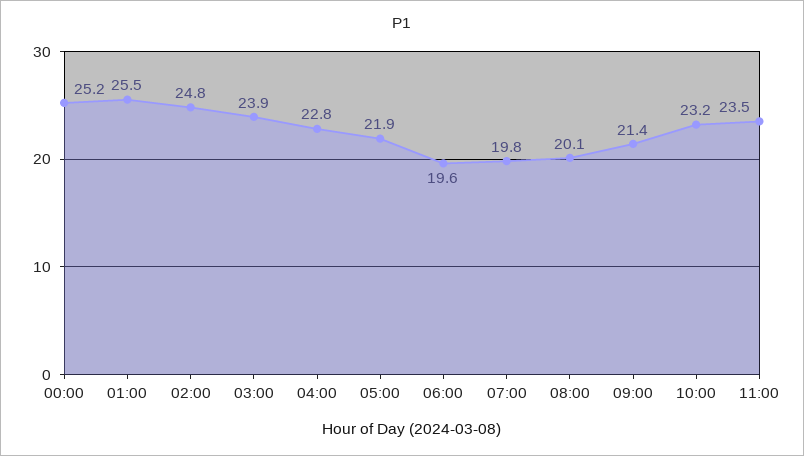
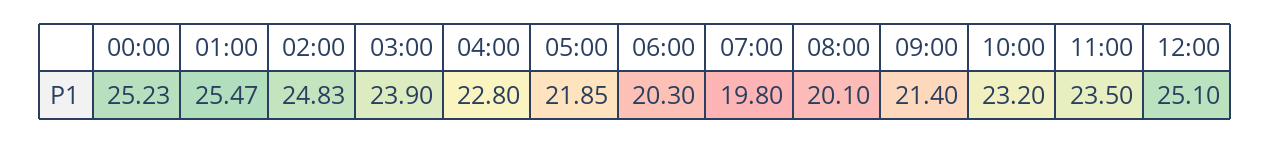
06:00: 19.6 -> 20.3
12:00: none -> 25.1

